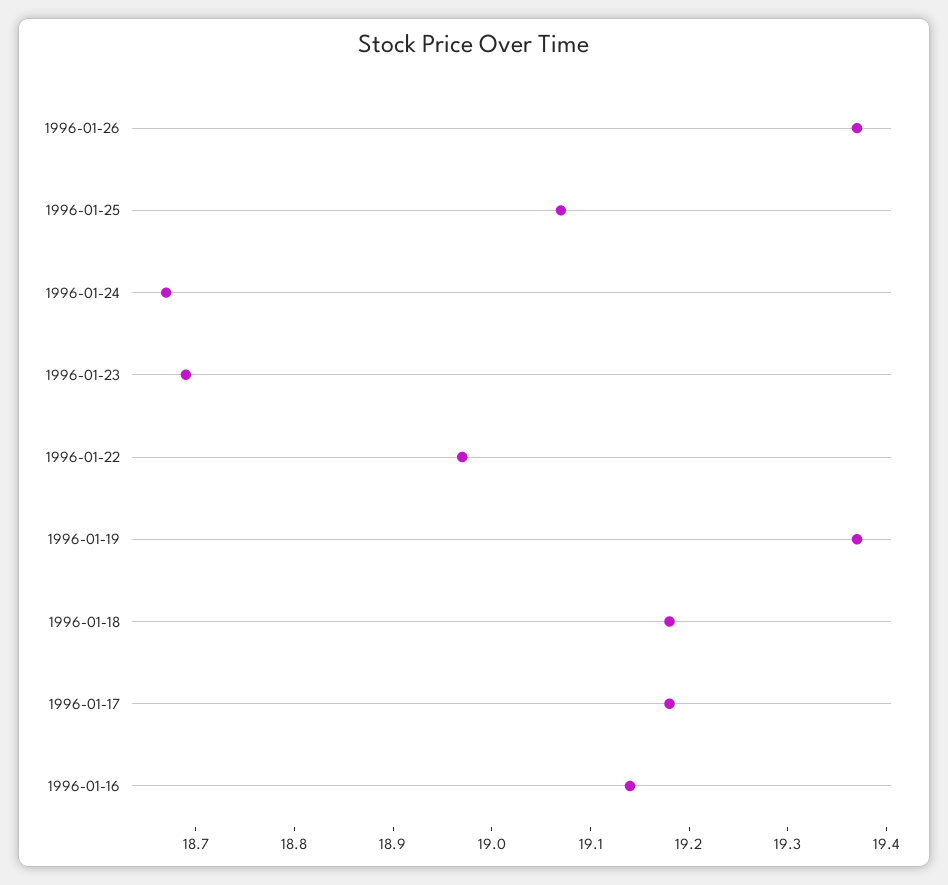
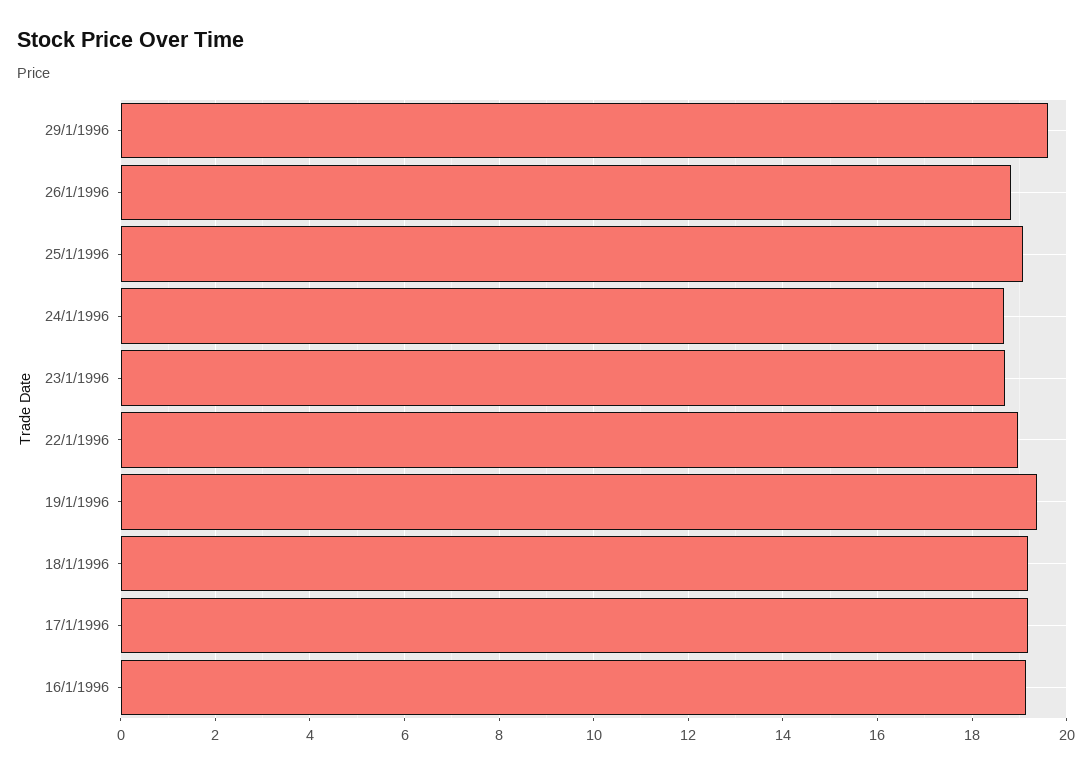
1996-01-26: 19.37 -> 18.8
29/1/1996: none -> 19.6

